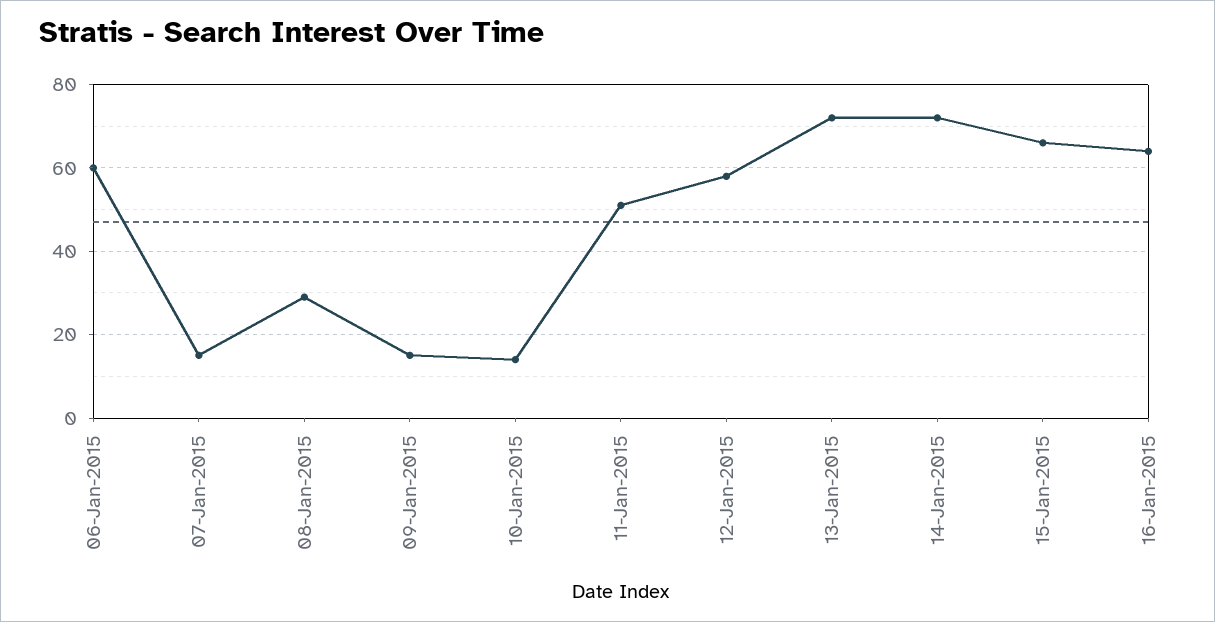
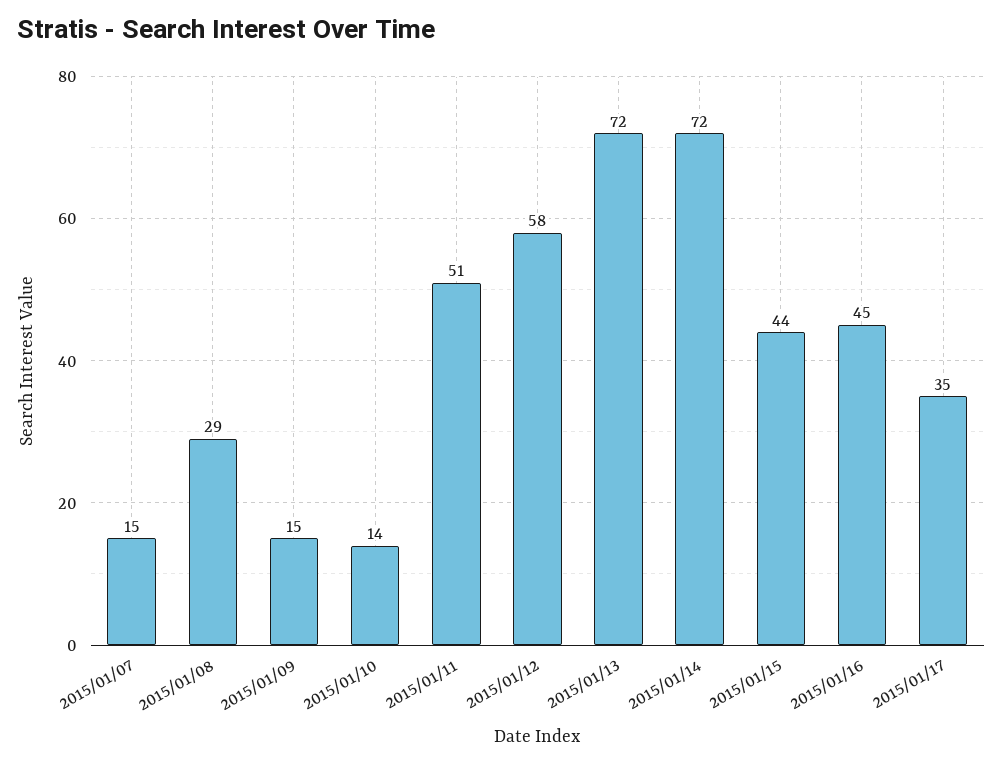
06-Jan-2015: 60 -> none
15-Jan-2015: 65 -> 44
16-Jan-2015: 65 -> 45
2015/01/17: none -> 35

